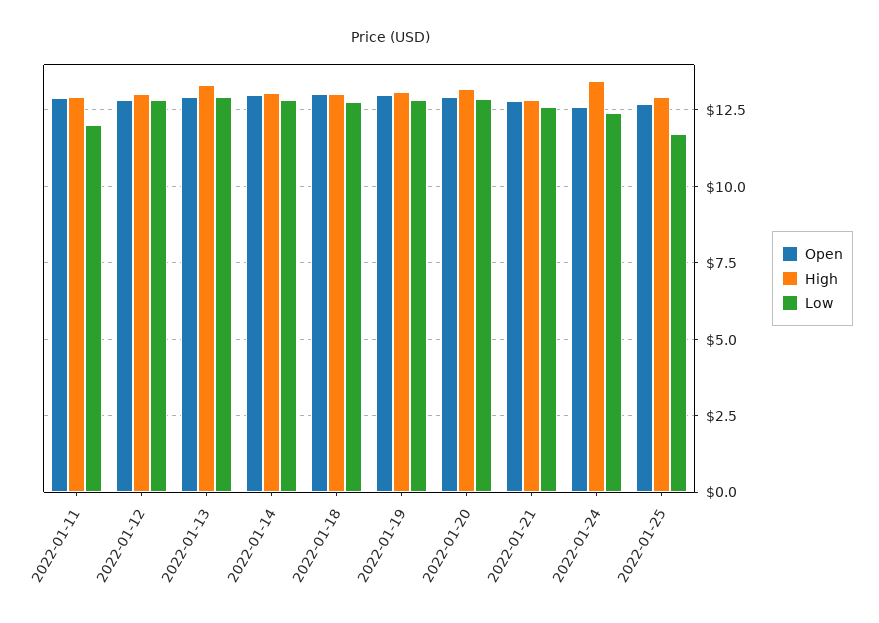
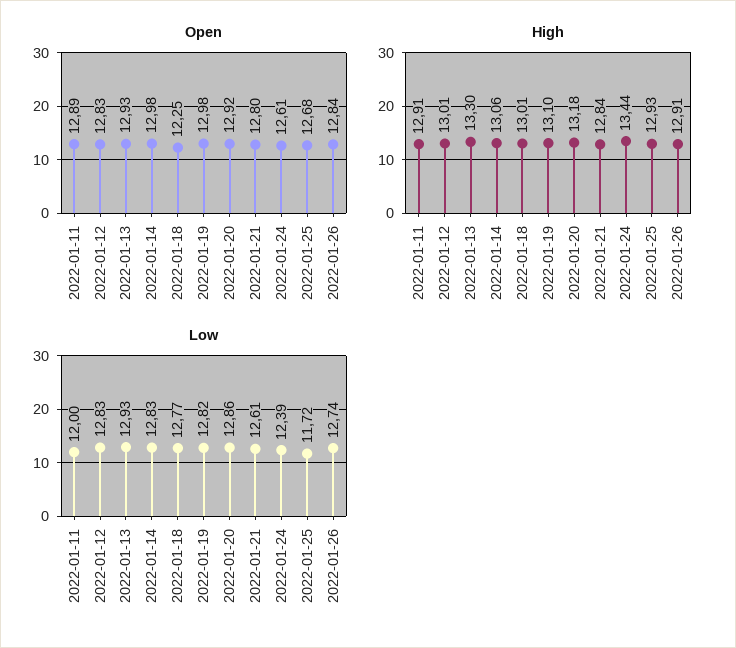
Open, 2022-01-18: 13 -> 12.25
Open, 2022-01-26: none -> 12.84
High, 2022-01-26: none -> 12.91
Low, 2022-01-26: none -> 12.74

